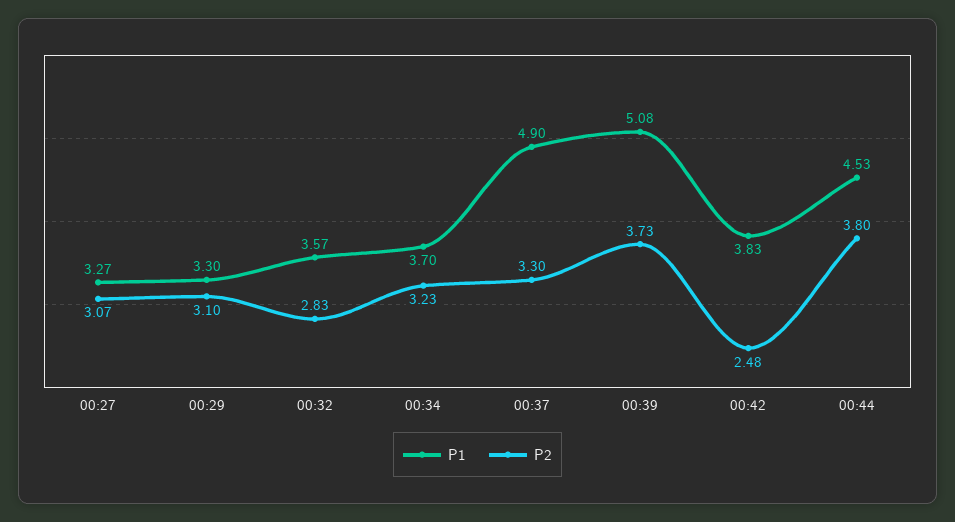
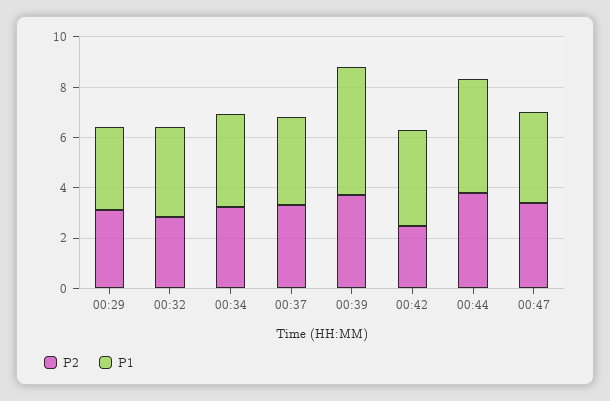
P1, 00:27: 3.27 -> none
P2, 00:27: 3.07 -> none
P1, 00:37: 4.9 -> 3.5
P2, 00:47: none -> 3.5
P1, 00:47: none -> 3.5

